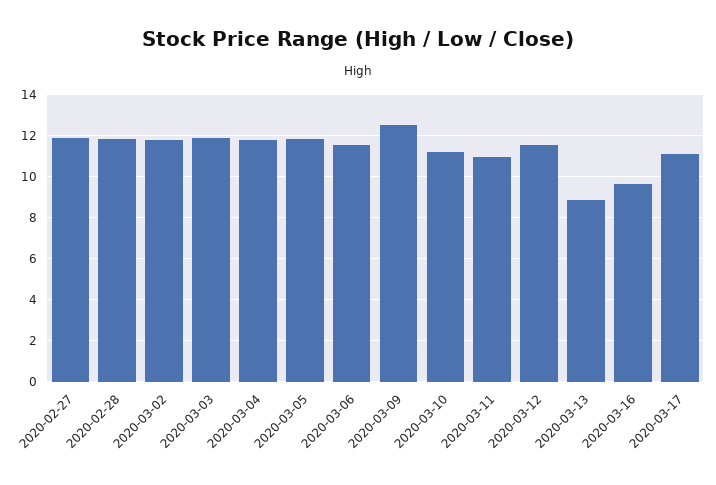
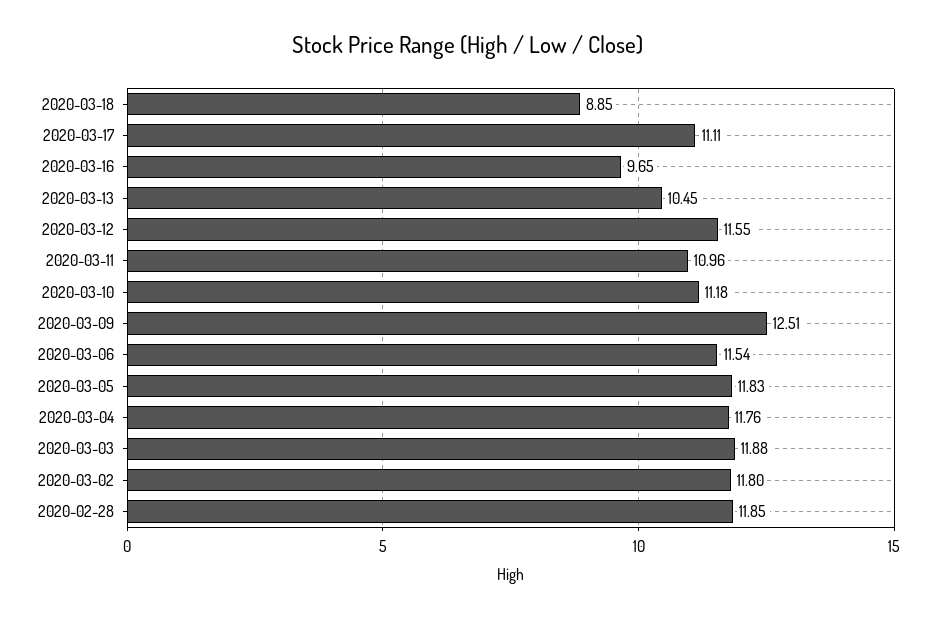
2020-02-27: 12 -> none
2020-03-13: 9 -> 10.45
2020-03-18: none -> 8.85

